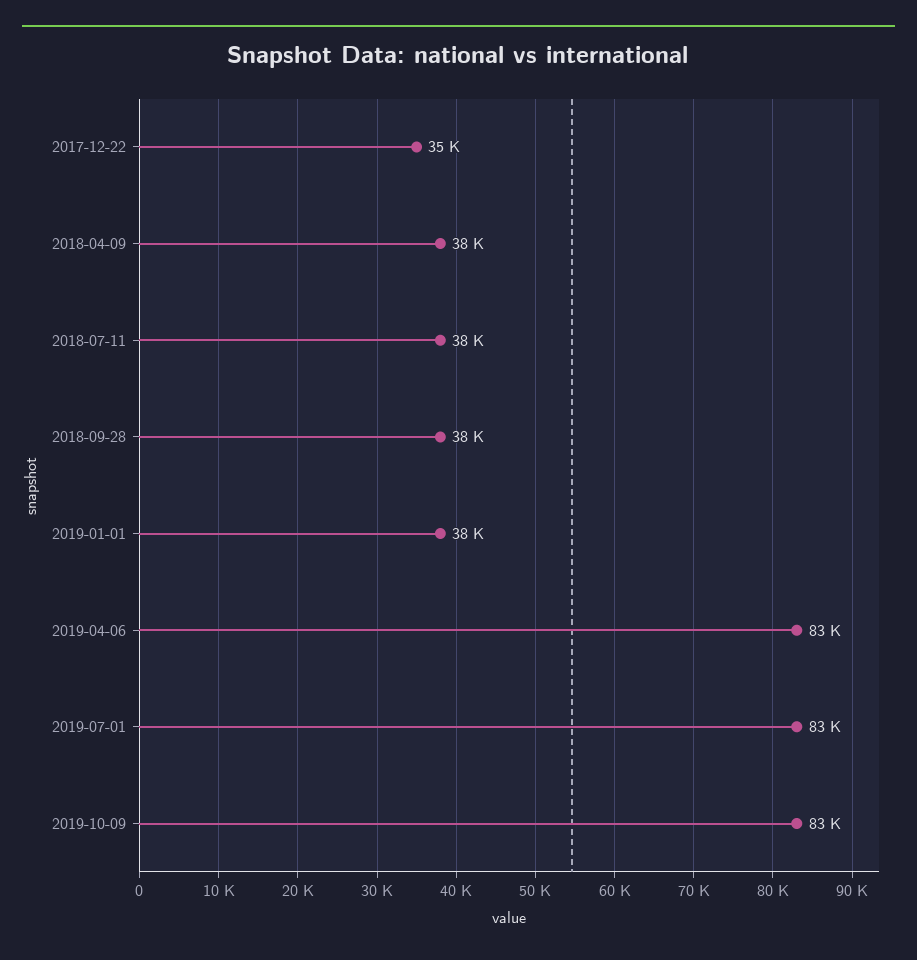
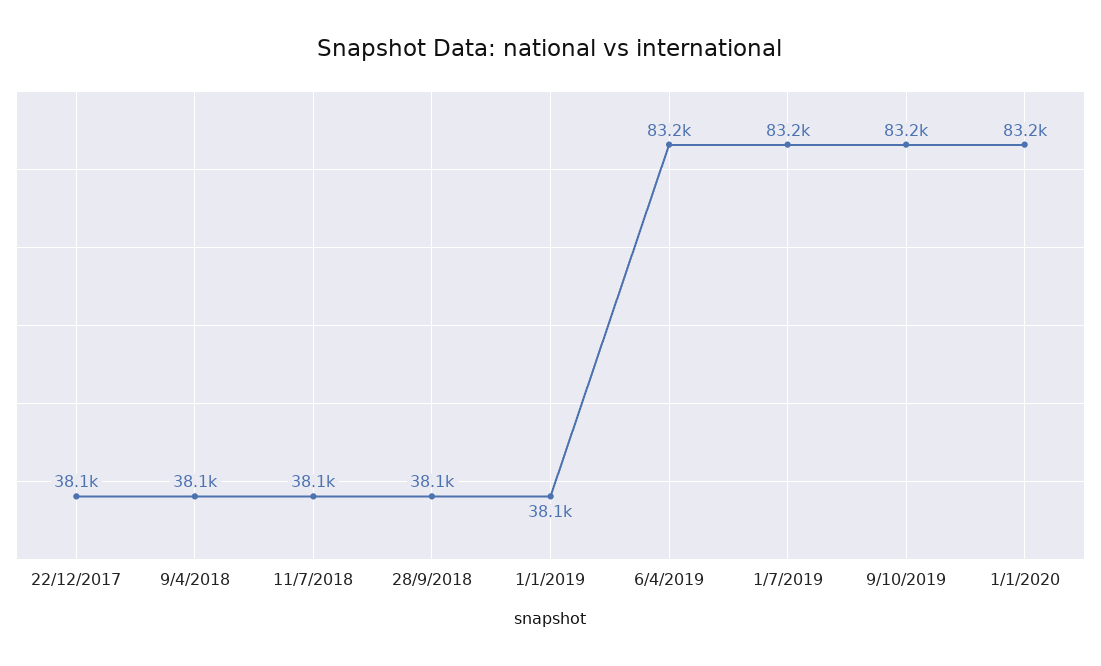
2017-12-22: 35000 -> 38100
1/1/2020: none -> 83200

